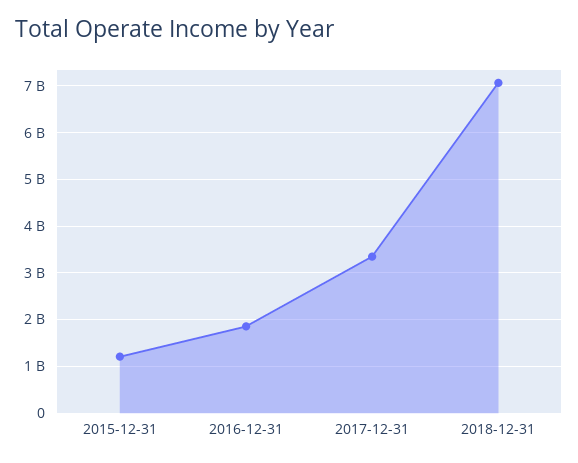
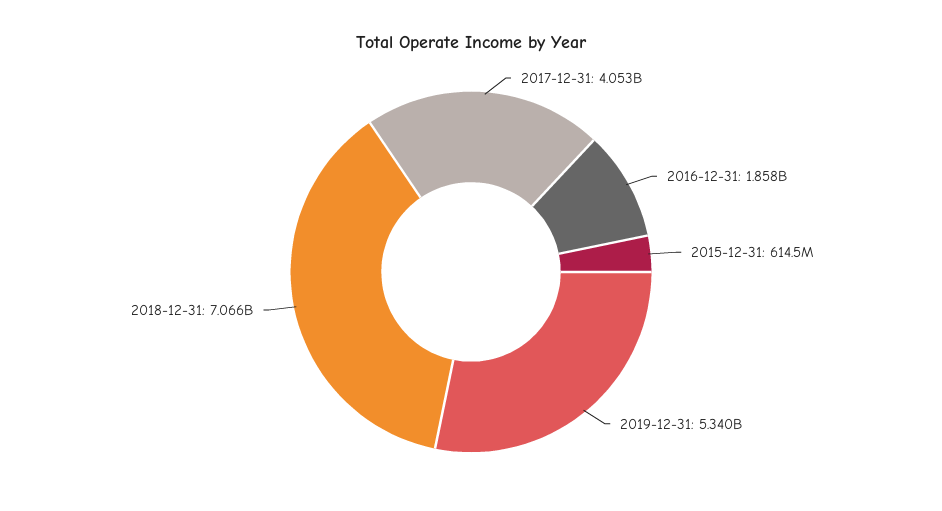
2015-12-31: 1200000000 -> 614500000
2017-12-31: 3400000000 -> 4053000000
2019-12-31: none -> 5340000000

